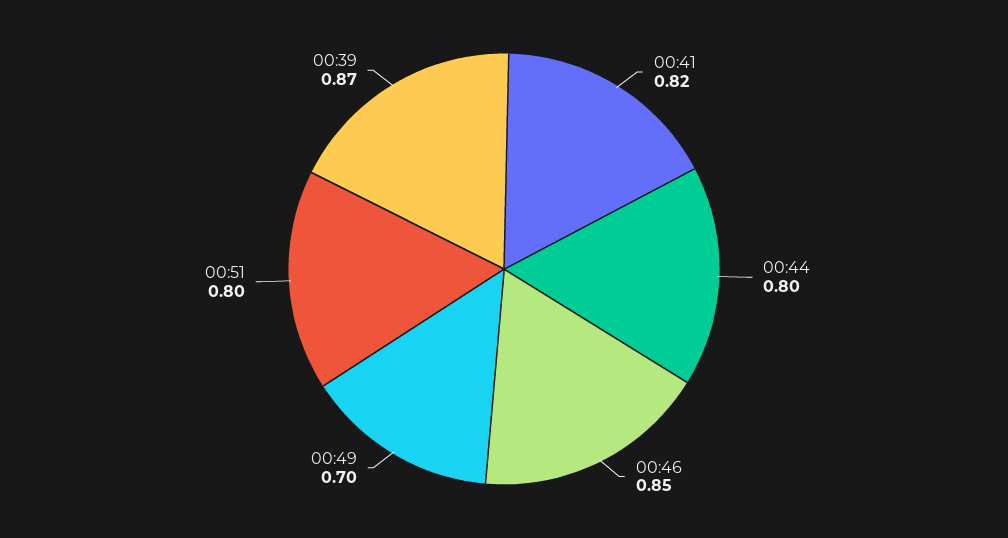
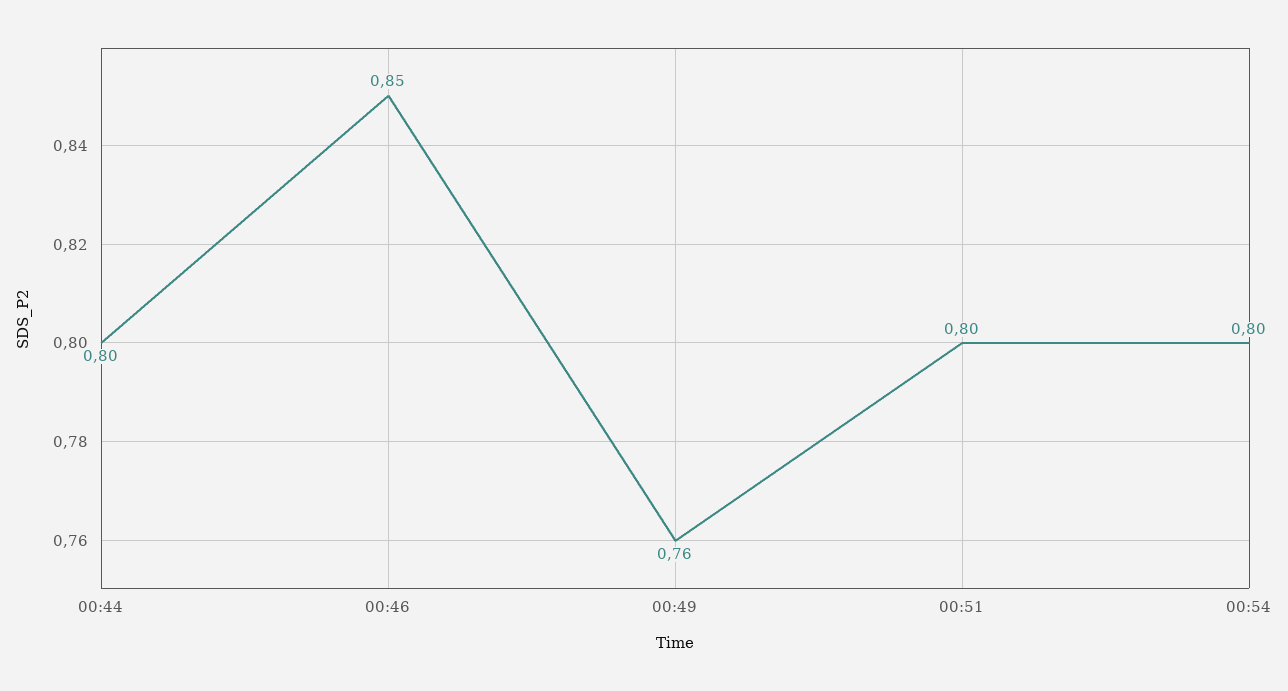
00:41: 0.82 -> none
00:49: 0.7 -> 0.76
00:39: 0.87 -> none
00:54: none -> 0.8

